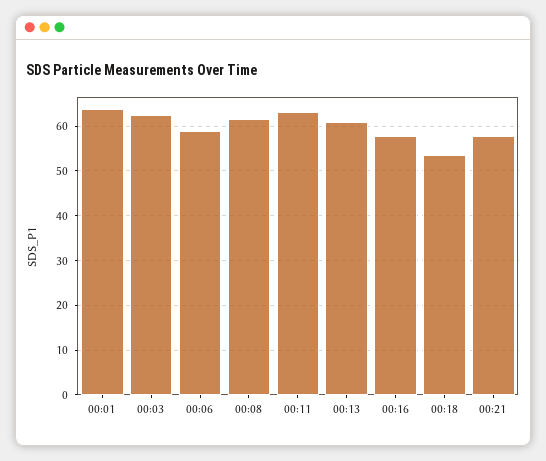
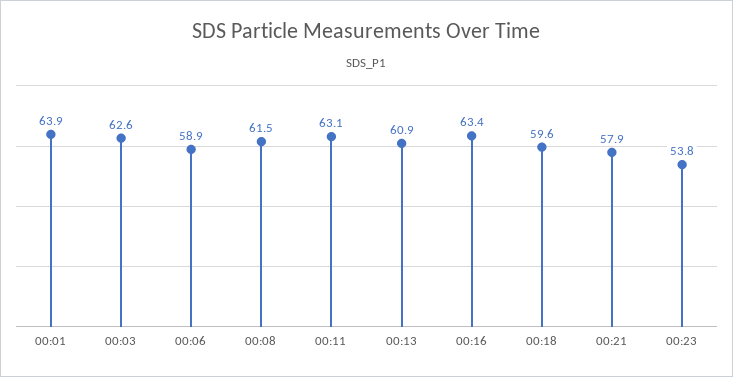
00:16: 58 -> 63.4
00:18: 54 -> 59.6
00:23: none -> 53.8

